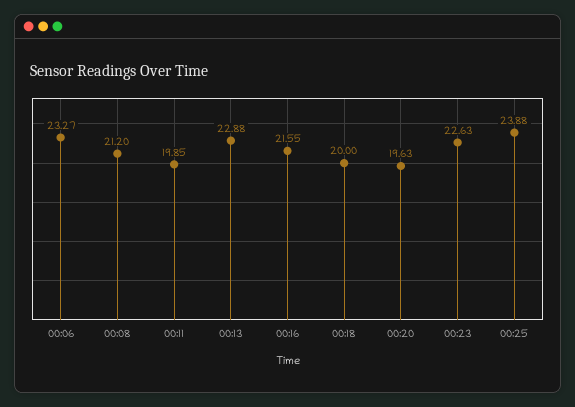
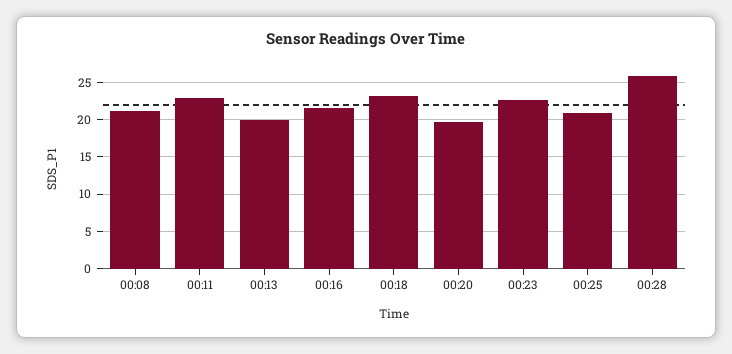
00:06: 23.27 -> none
00:11: 19.85 -> 23
00:13: 22.88 -> 20
00:18: 20 -> 23
00:25: 23.88 -> 21
00:28: none -> 26

